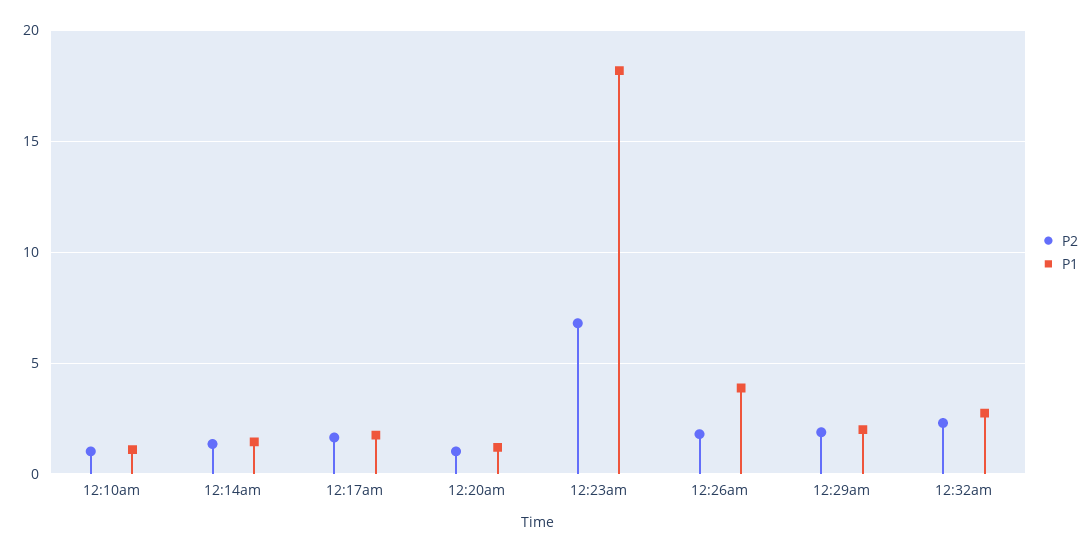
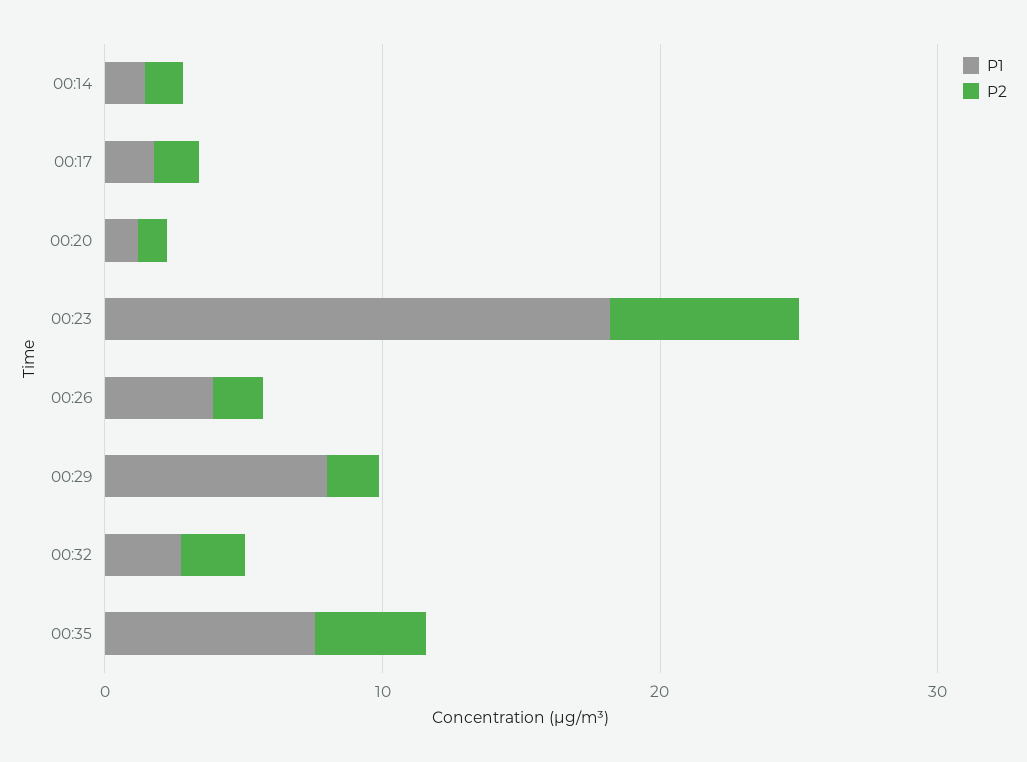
P2, 12:10am: 1 -> none
P1, 12:10am: 1 -> none
P1, 12:29am: 2 -> 8
P1, 00:35: none -> 8
P2, 00:35: none -> 4

